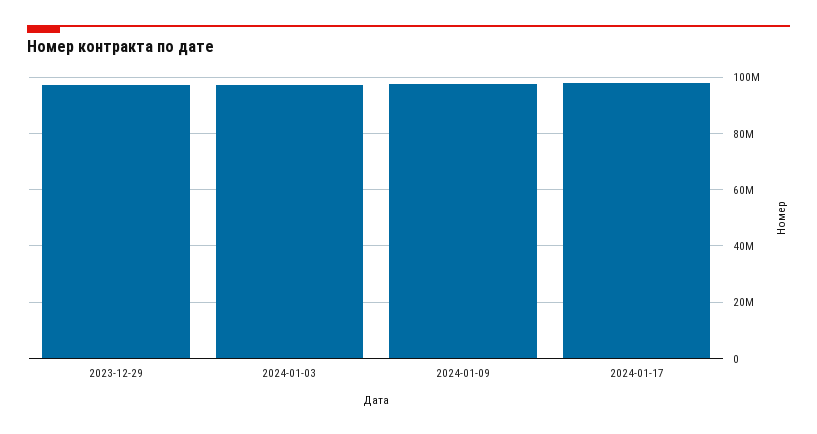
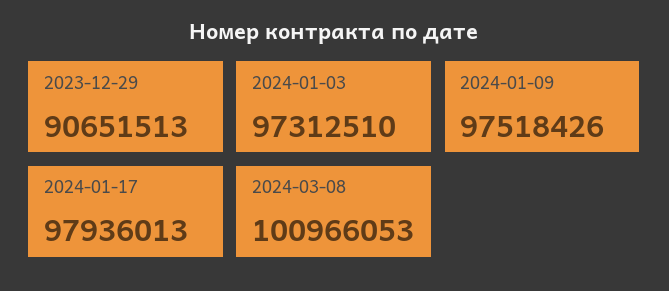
2023-12-29: 97500000 -> 90651513
2024-03-08: none -> 100966053

